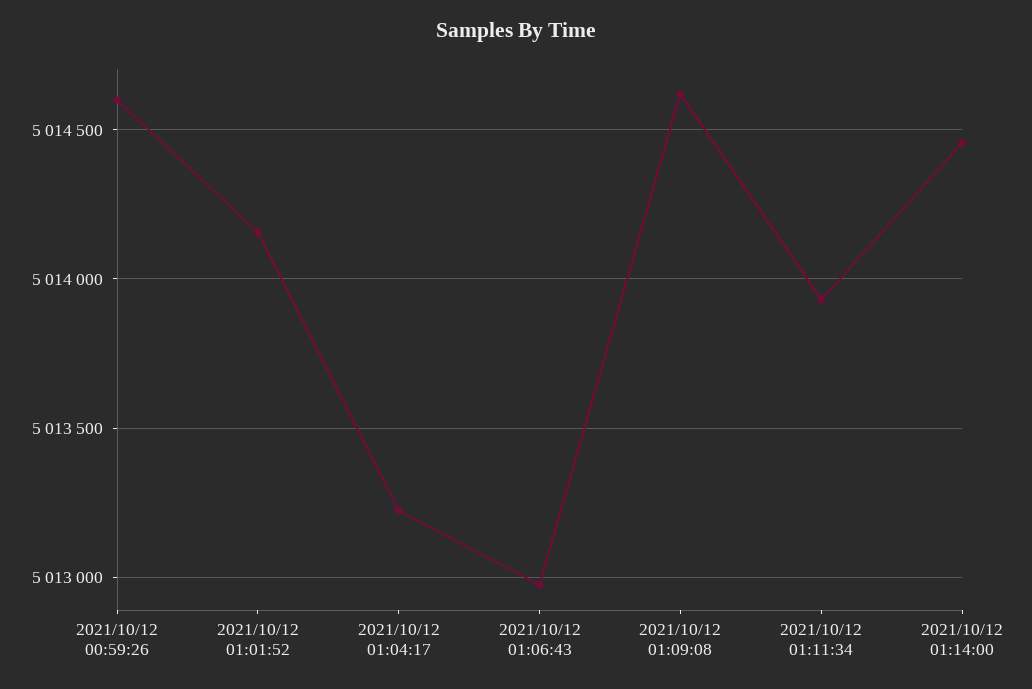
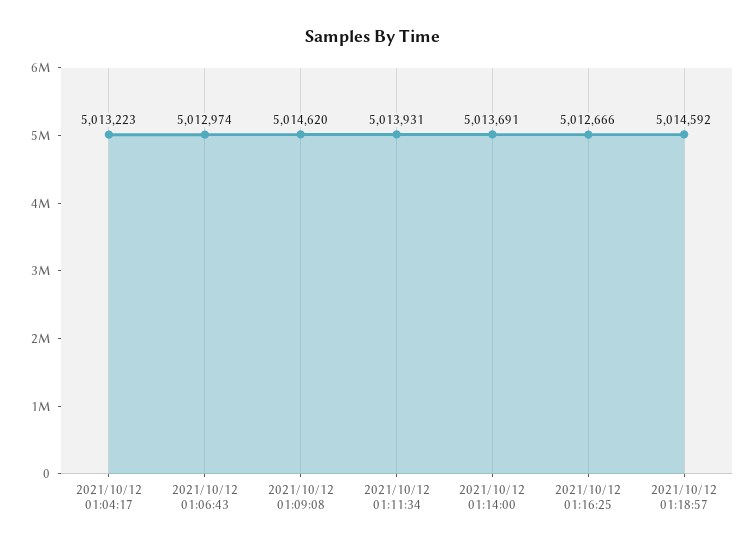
2021/10/12 00:59:26: 5014600 -> none
2021/10/12 01:01:52: 5014150 -> none
2021/10/12 01:14:00: 5014450 -> 5013691
2021/10/12 01:16:25: none -> 5012666
2021/10/12 01:18:57: none -> 5014592

